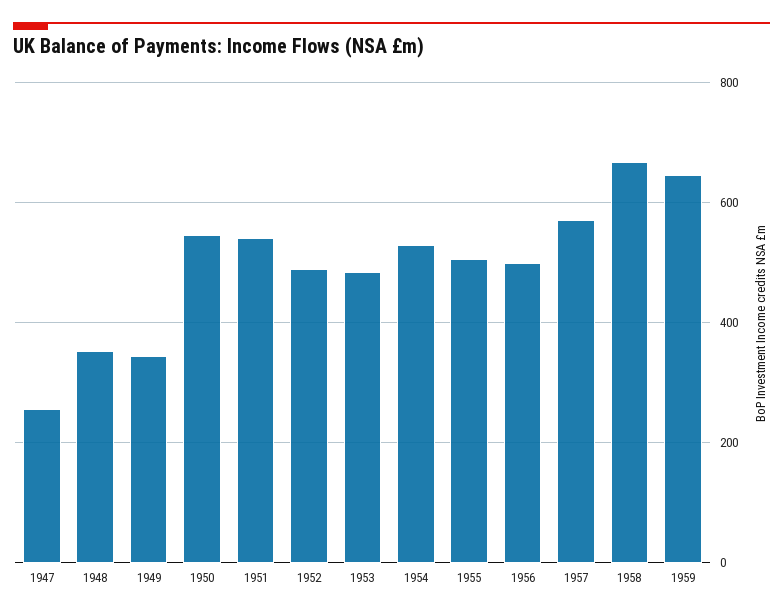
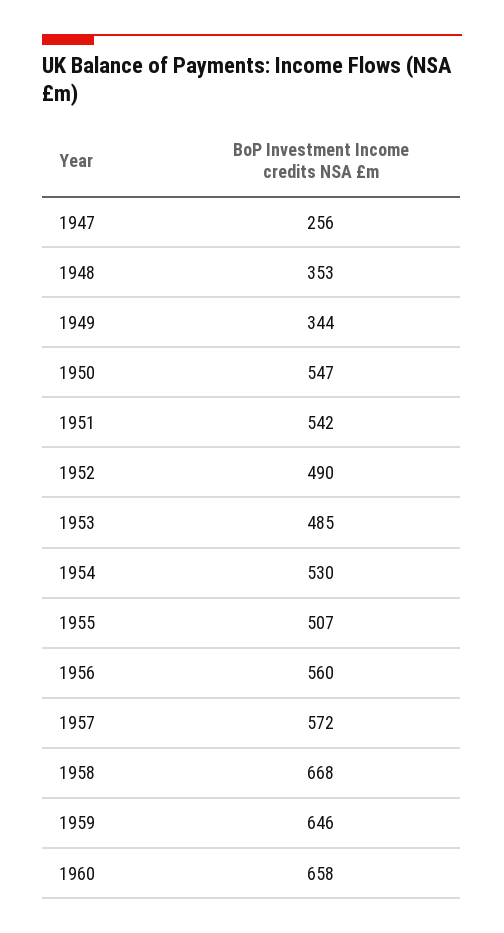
1956: 500 -> 560
1960: none -> 658

